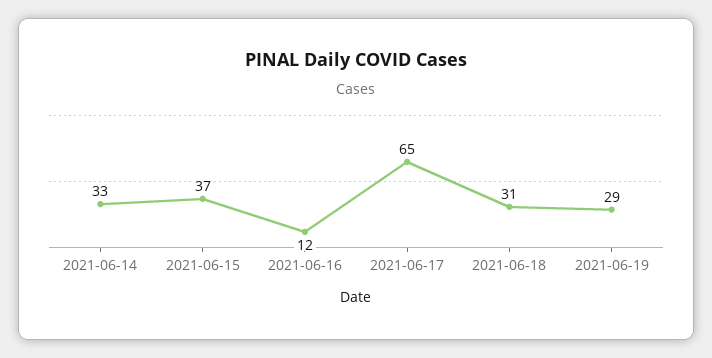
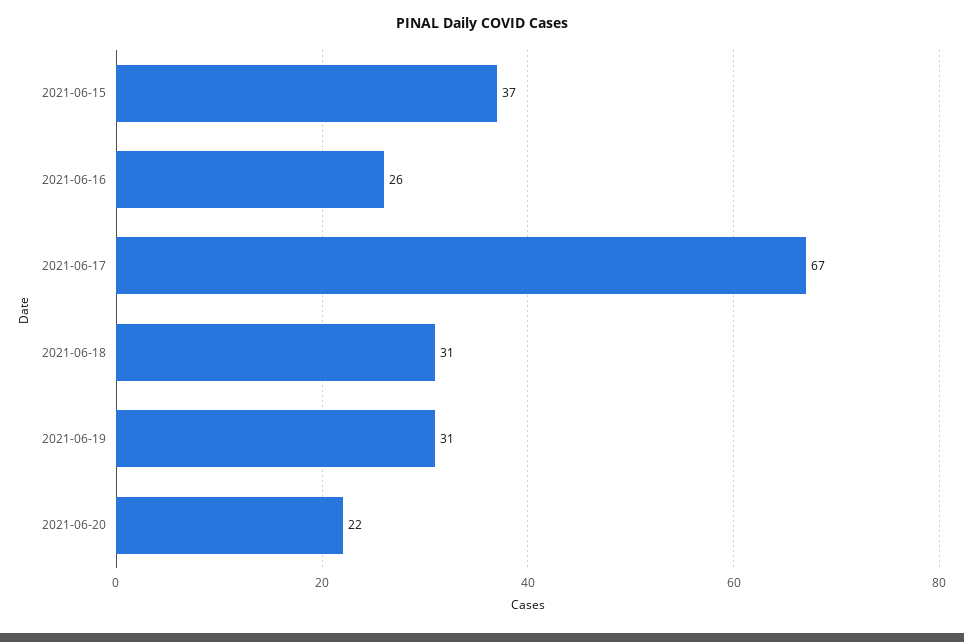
2021-06-14: 33 -> none
2021-06-16: 12 -> 26
2021-06-17: 65 -> 67
2021-06-19: 29 -> 31
2021-06-20: none -> 22

